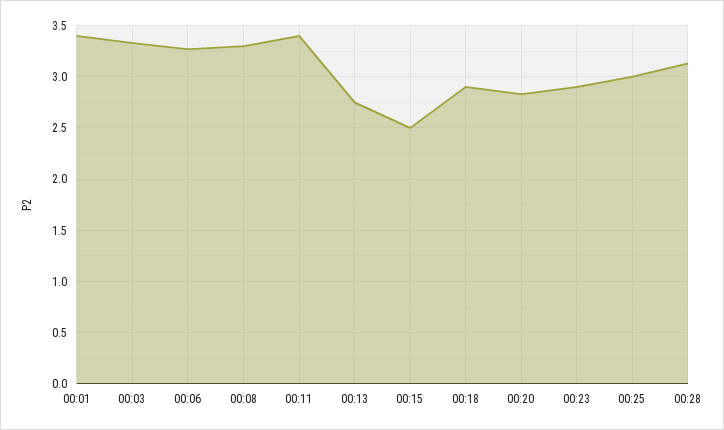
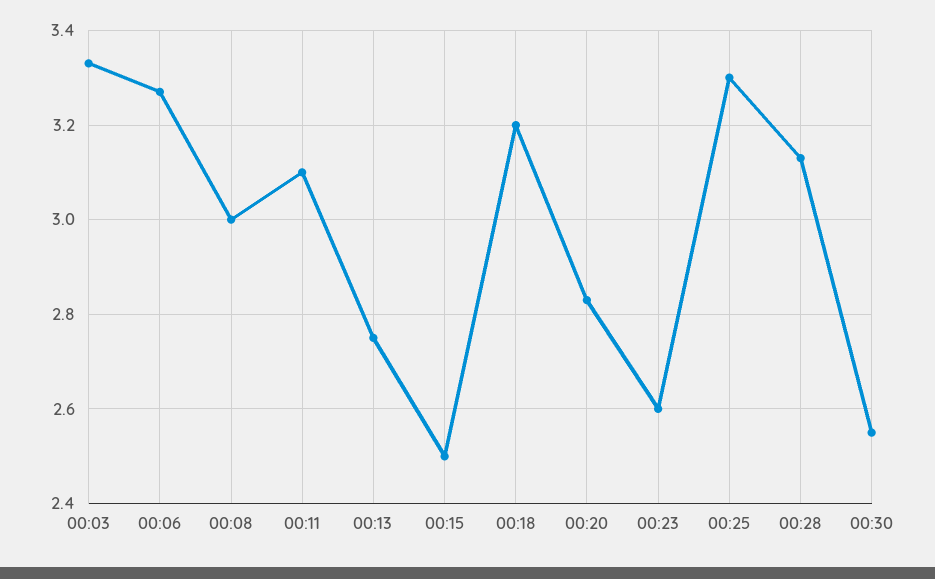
00:01: 3.4 -> none
00:08: 3.3 -> 3
00:11: 3.4 -> 3.1
00:18: 2.9 -> 3.2
00:23: 2.9 -> 2.6
00:25: 3 -> 3.3
00:30: none -> 2.55

